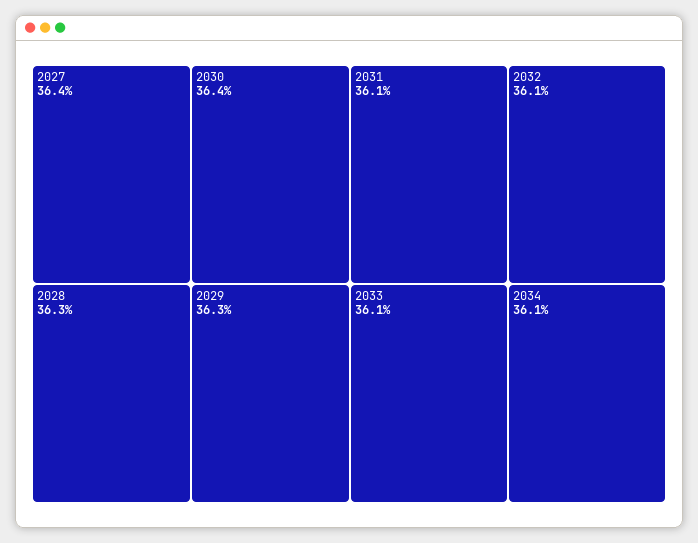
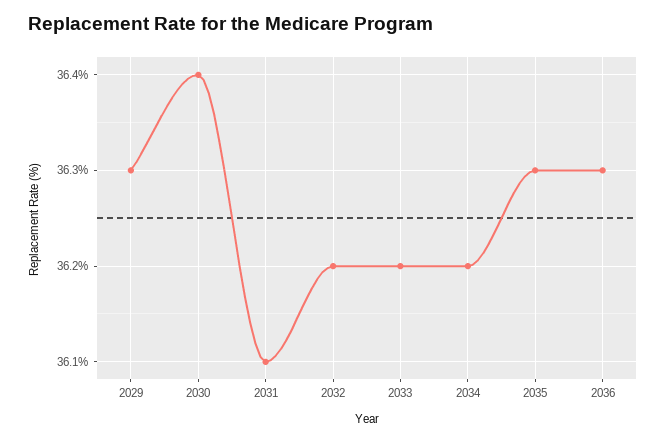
2027: 36.4 -> none
2028: 36.3 -> none
2032: 36.1 -> 36.2
2033: 36.1 -> 36.2
2034: 36.1 -> 36.2
2035: none -> 36.3
2036: none -> 36.3

